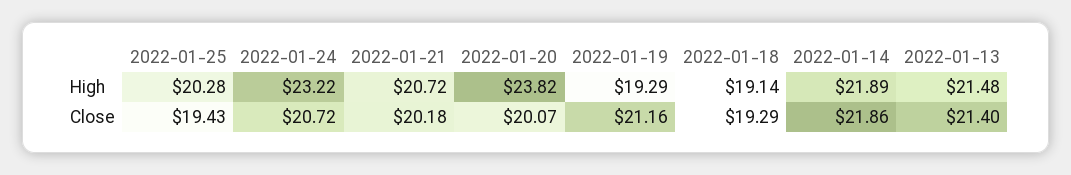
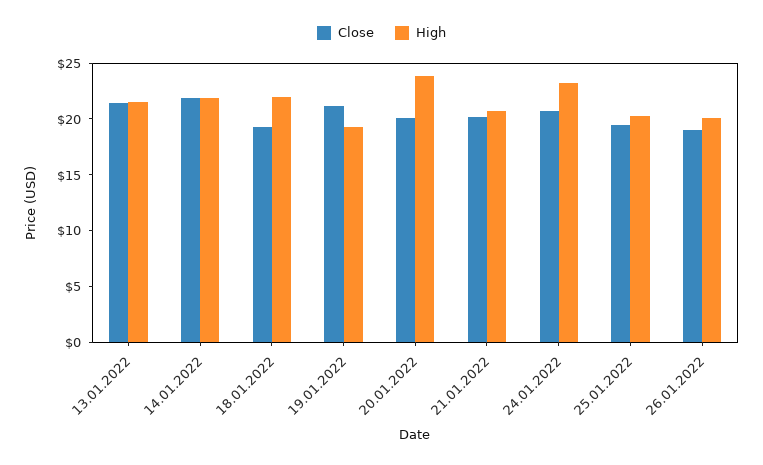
High, 2022-01-18: 19.14 -> 22
Close, 26.01.2022: none -> 19
High, 26.01.2022: none -> 20

